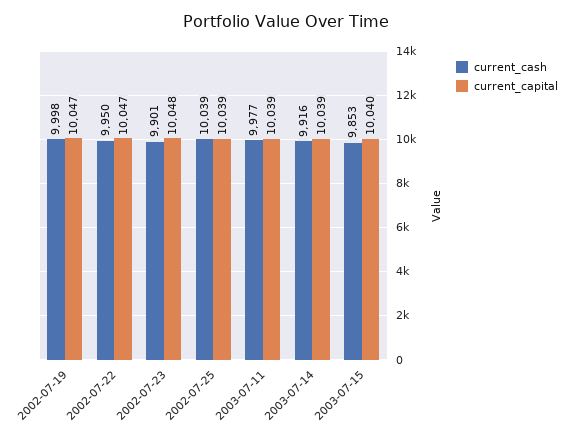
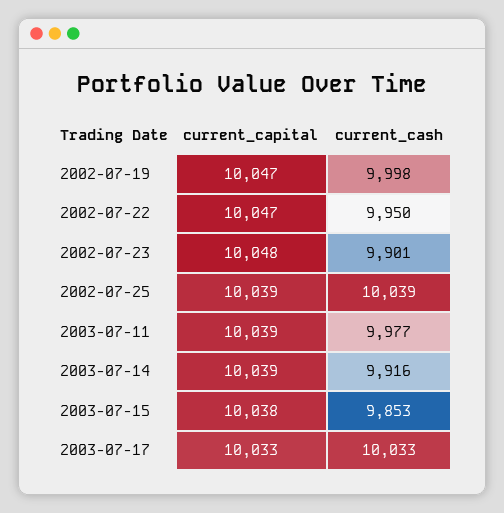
current_capital, 2003-07-15: 10040 -> 10038
current_capital, 2003-07-17: none -> 10033
current_cash, 2003-07-17: none -> 10033

